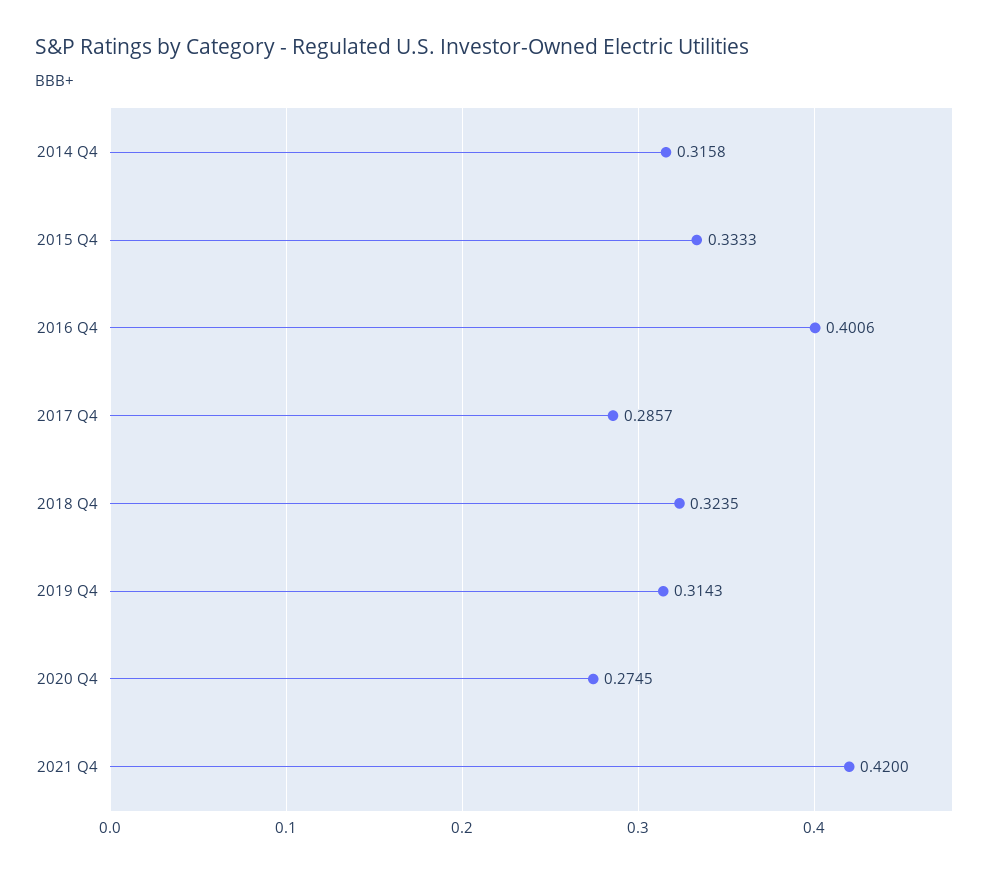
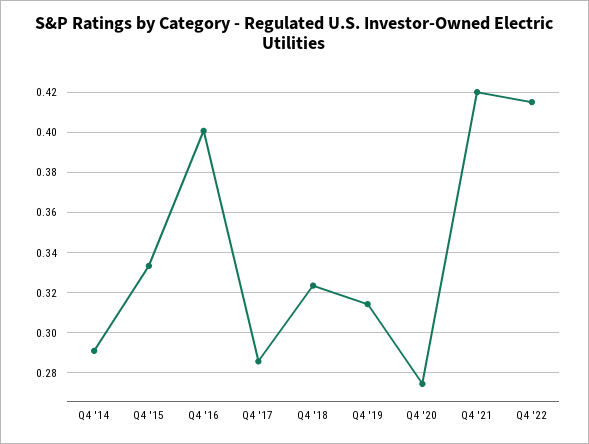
2014 Q4: 0.3158 -> 0.29
Q4 '22: none -> 0.415

